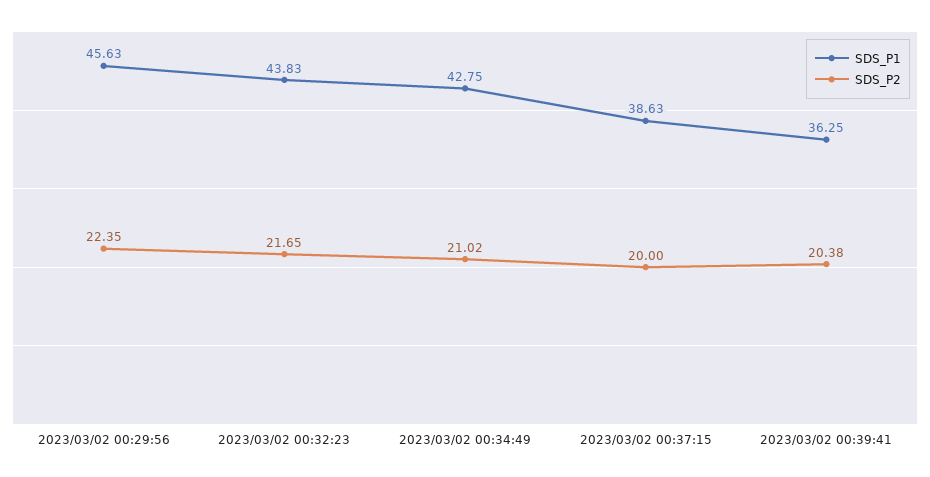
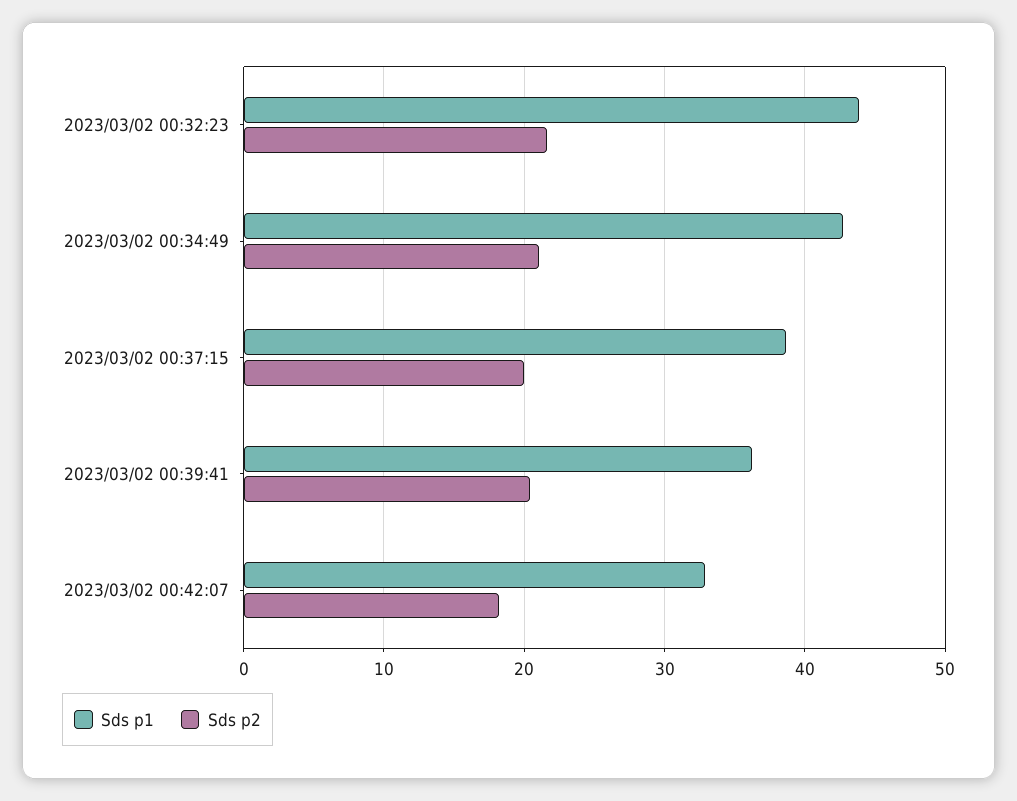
SDS_P1, 2023/03/02 00:29:56: 45.63 -> none
SDS_P2, 2023/03/02 00:29:56: 22.35 -> none
SDS_P1, 2023/03/02 00:42:07: none -> 33
SDS_P2, 2023/03/02 00:42:07: none -> 18

